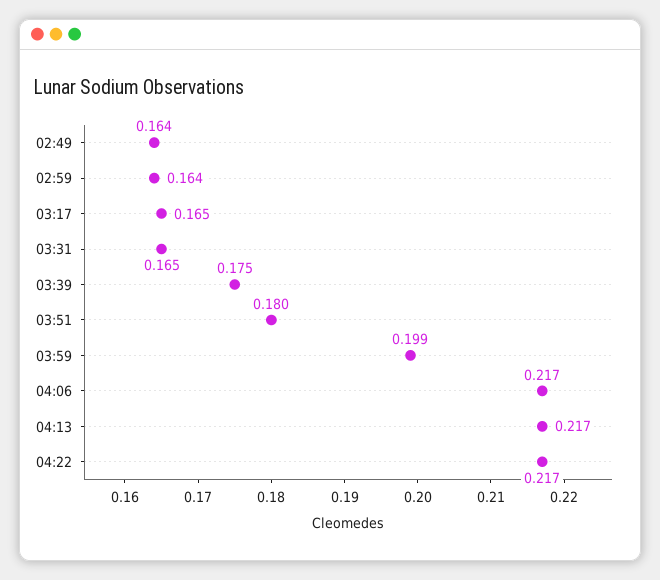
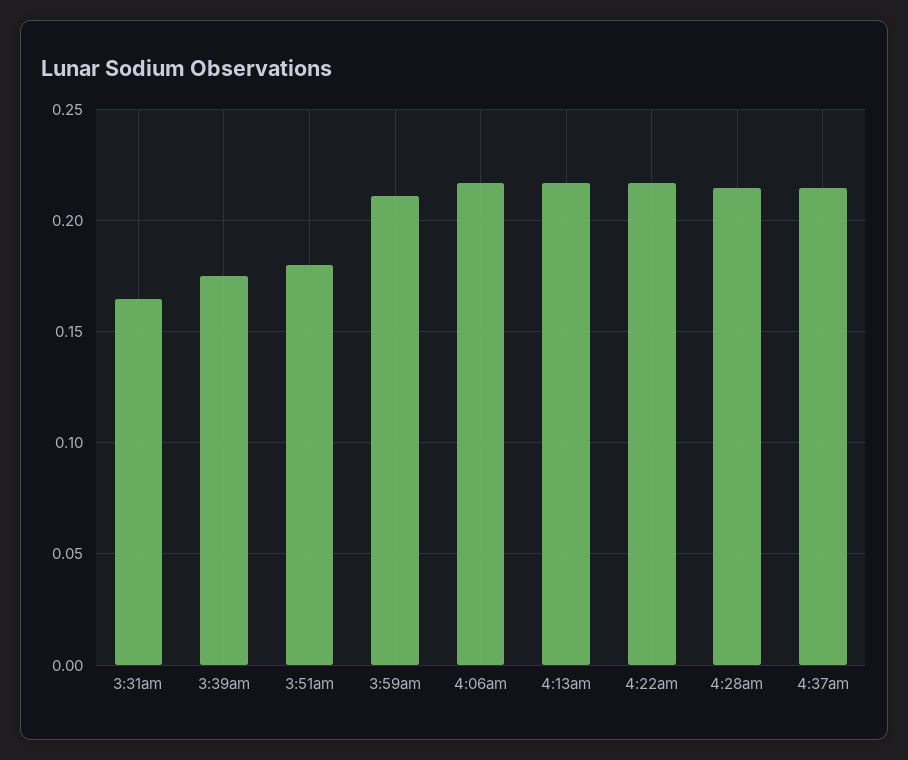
02:49: 0.164 -> none
02:59: 0.164 -> none
03:17: 0.165 -> none
03:59: 0.199 -> 0.21
4:28am: none -> 0.215
4:37am: none -> 0.215

